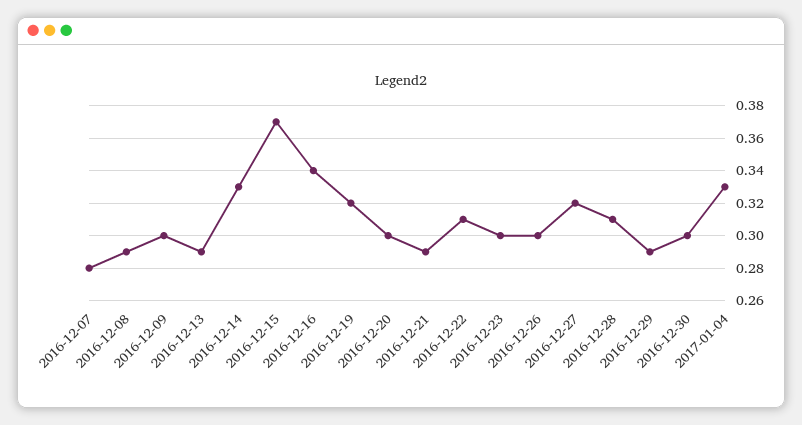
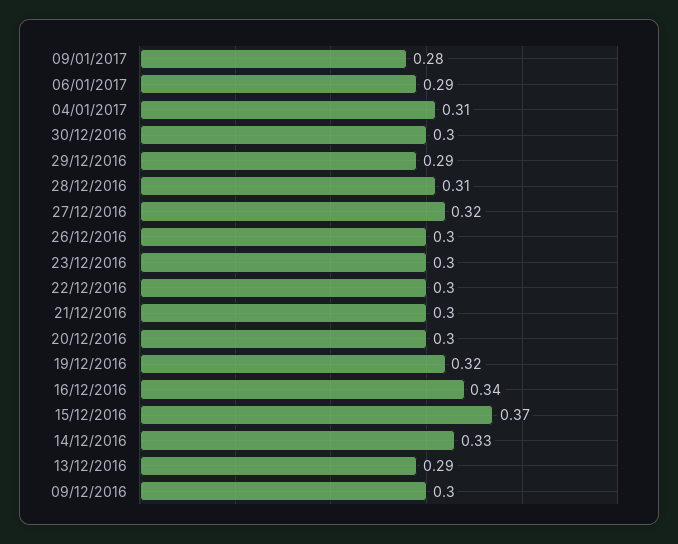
2016-12-07: 0.28 -> none
2016-12-08: 0.29 -> none
2016-12-21: 0.29 -> 0.3
2016-12-22: 0.31 -> 0.3
2017-01-04: 0.33 -> 0.31
09/01/2017: none -> 0.28
06/01/2017: none -> 0.29

